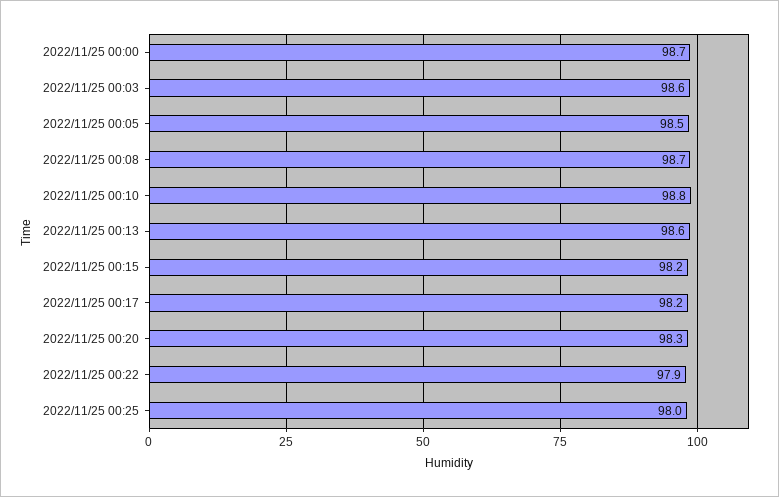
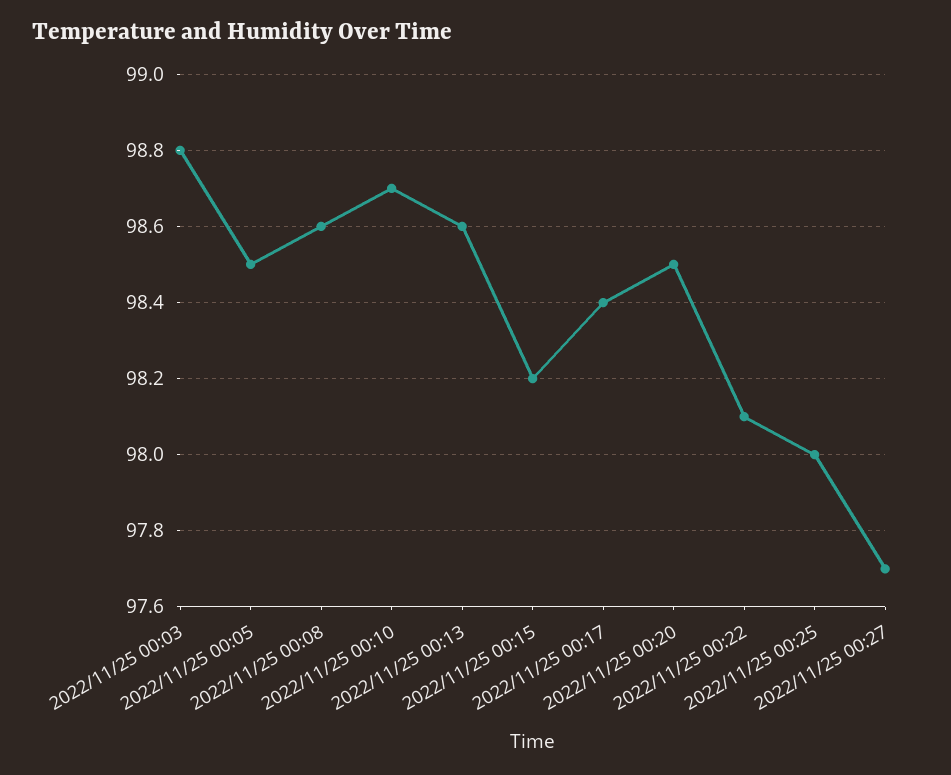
2022/11/25 00:00: 98.7 -> none
2022/11/25 00:03: 98.6 -> 98.8
2022/11/25 00:08: 98.7 -> 98.6
2022/11/25 00:10: 98.8 -> 98.7
2022/11/25 00:17: 98.2 -> 98.4
2022/11/25 00:20: 98.3 -> 98.5
2022/11/25 00:22: 97.9 -> 98.1
2022/11/25 00:27: none -> 97.7

